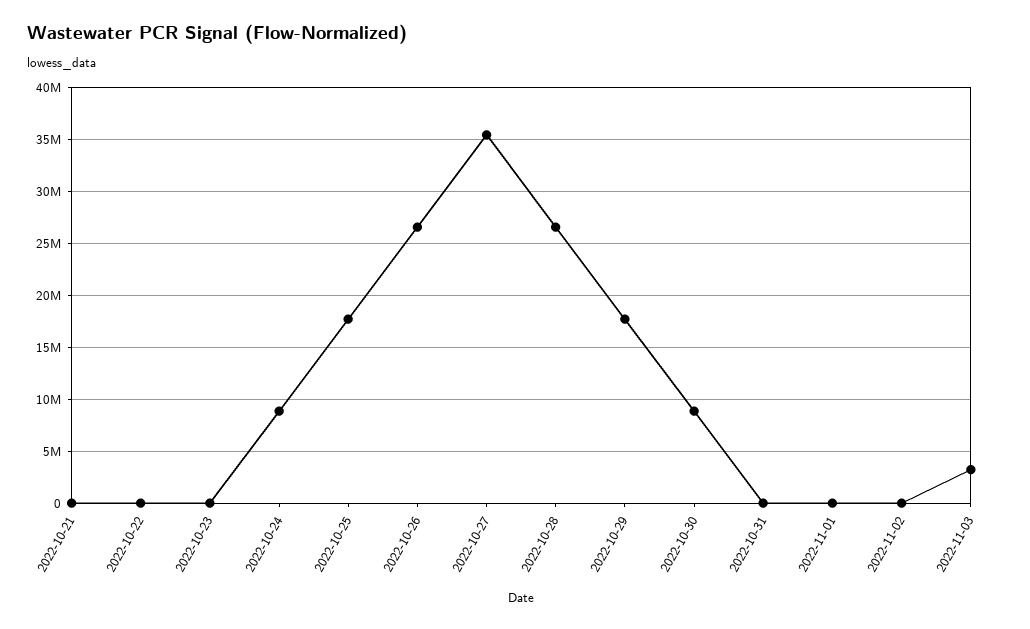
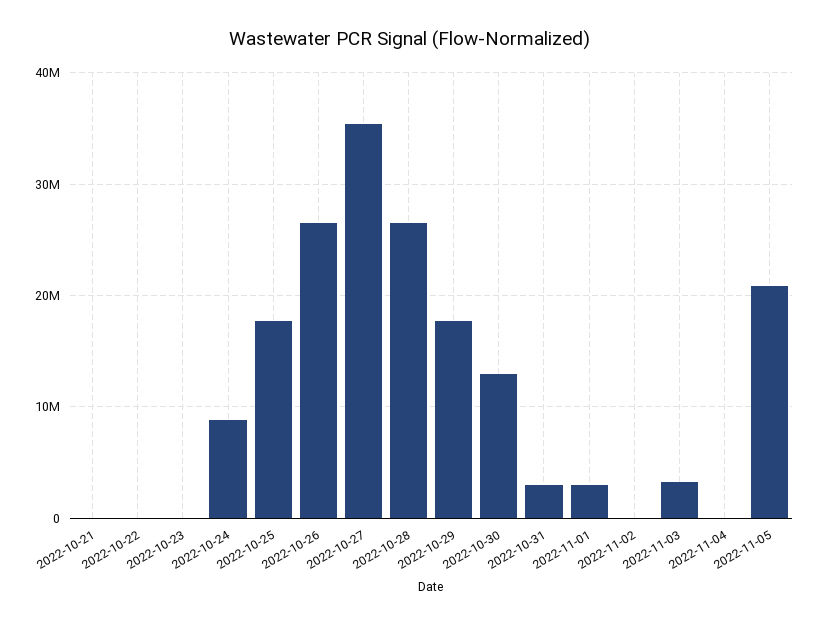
2022-10-30: 9000000 -> 13000000
2022-10-31: 0 -> 3000000
2022-11-01: 0 -> 3000000
2022-11-04: none -> 0
2022-11-05: none -> 21000000

